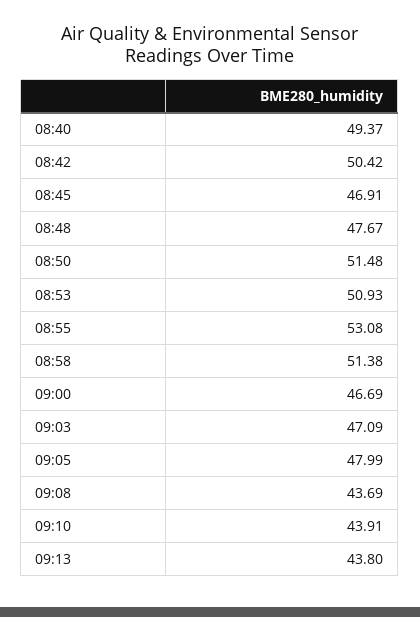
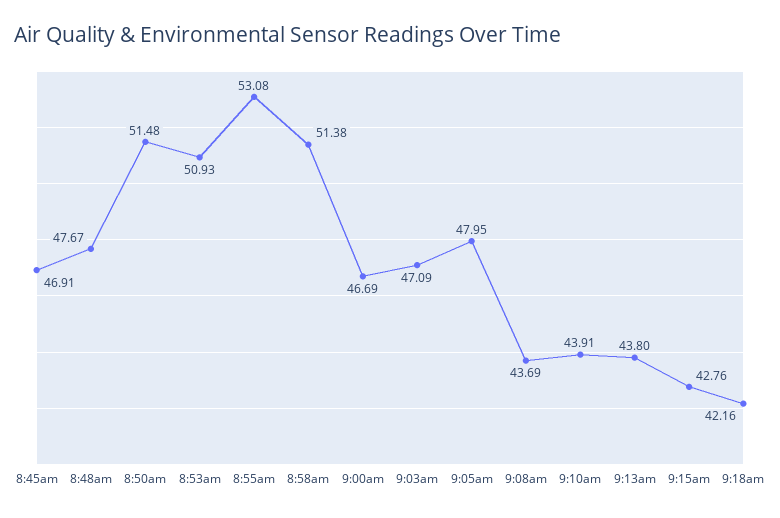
08:40: 49.37 -> none
08:42: 50.42 -> none
09:05: 47.99 -> 47.95
9:15am: none -> 42.76
9:18am: none -> 42.16

